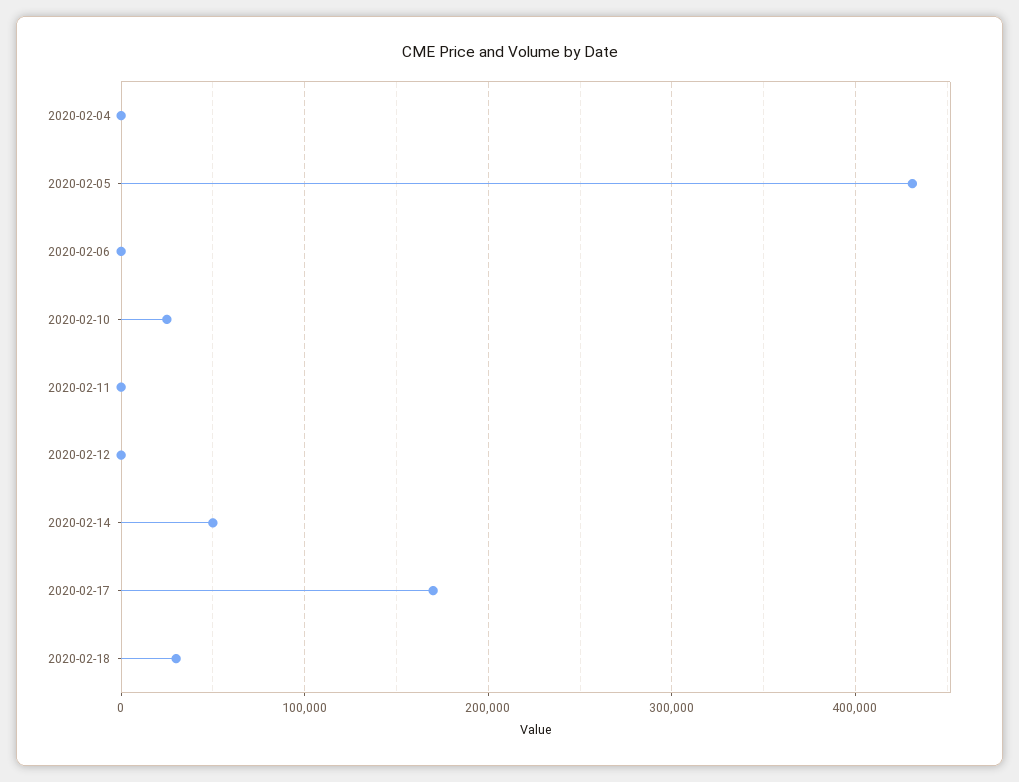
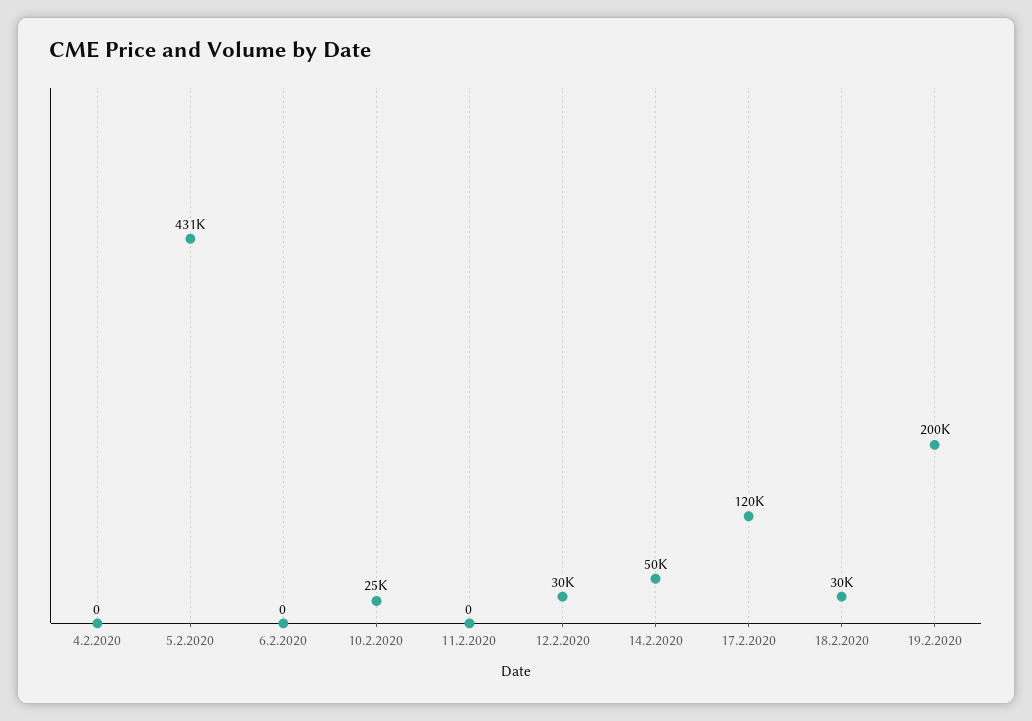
2020-02-12: 0 -> 30000
2020-02-17: 170000 -> 120000
19.2.2020: none -> 200000

